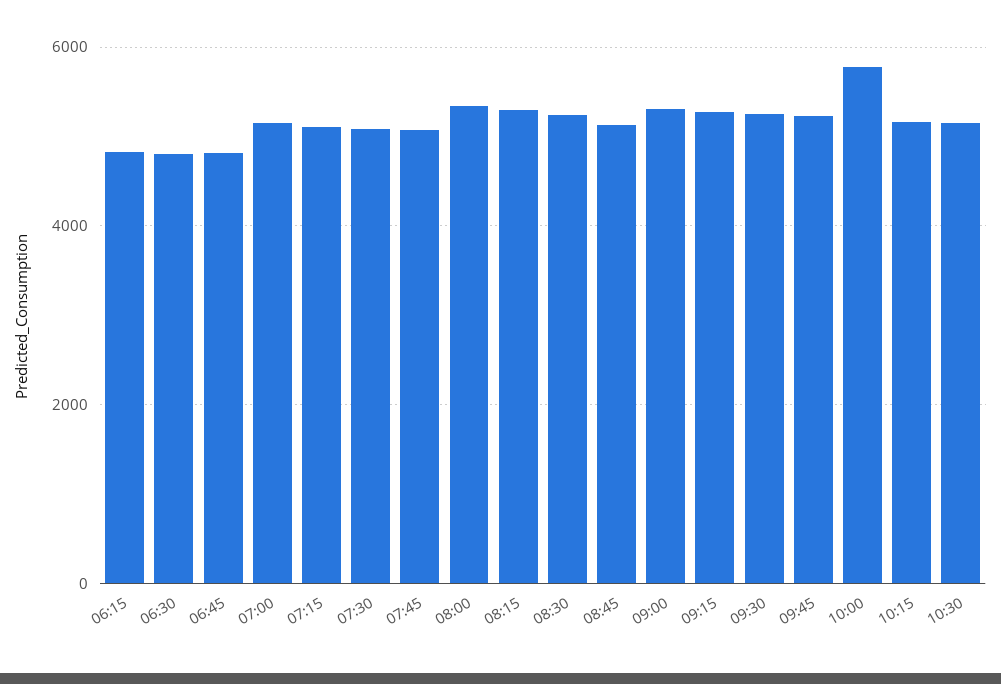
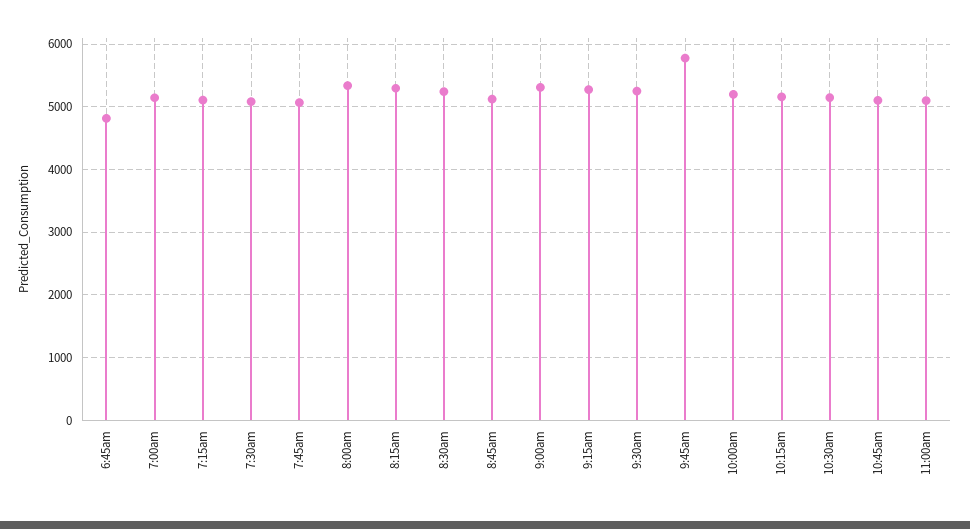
06:15: 4800 -> none
06:30: 4800 -> none
09:45: 5200 -> 5800
10:00: 5800 -> 5200
10:45am: none -> 5100
11:00am: none -> 5100

